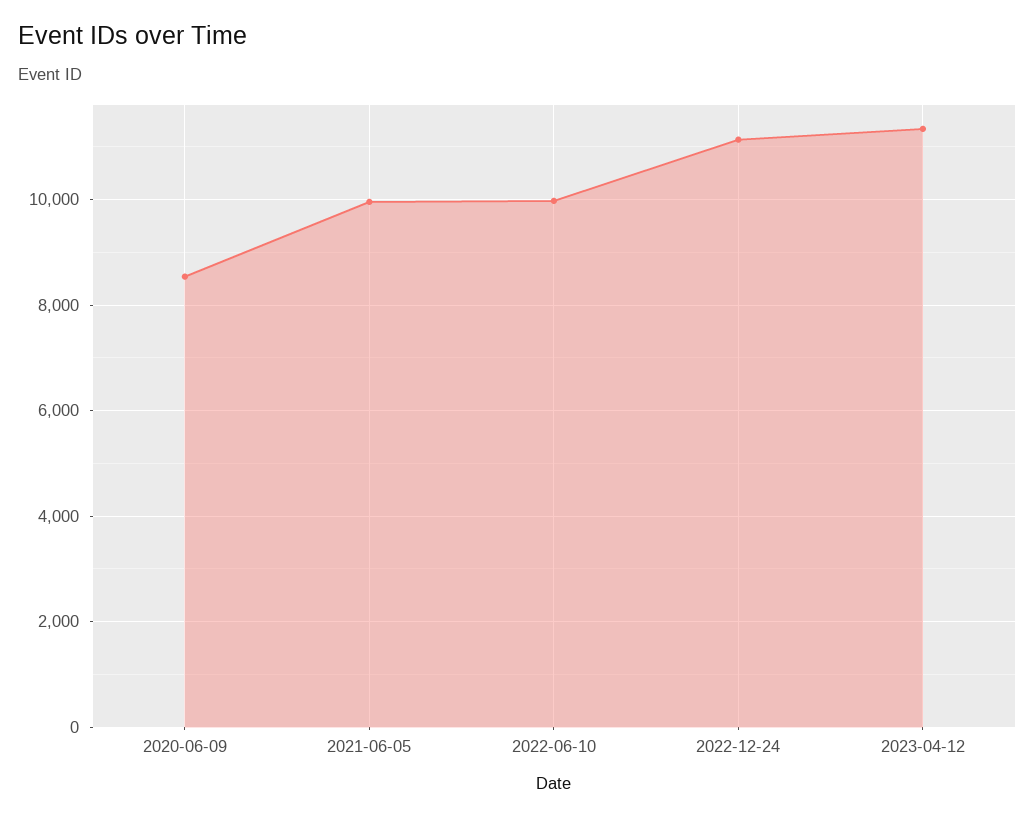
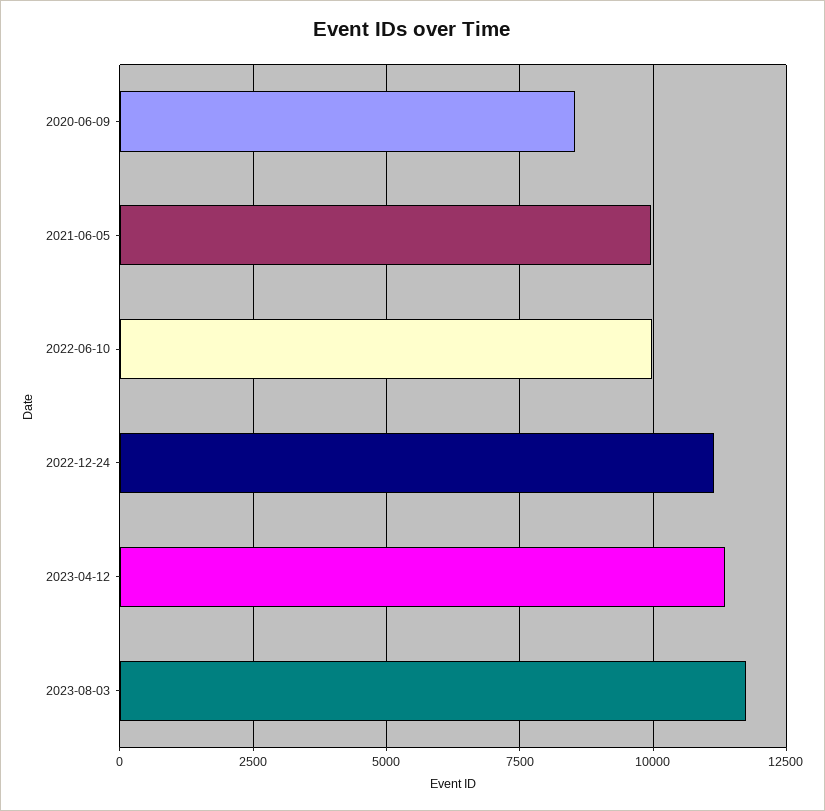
2023-08-03: none -> 11750

